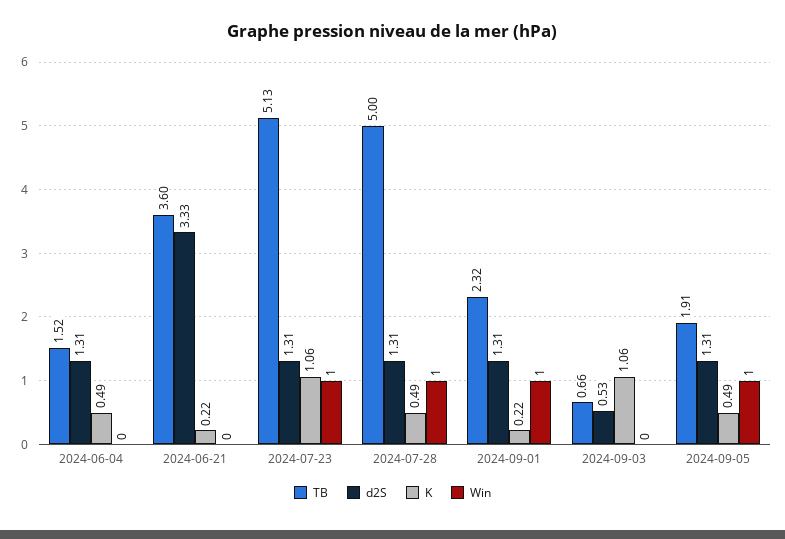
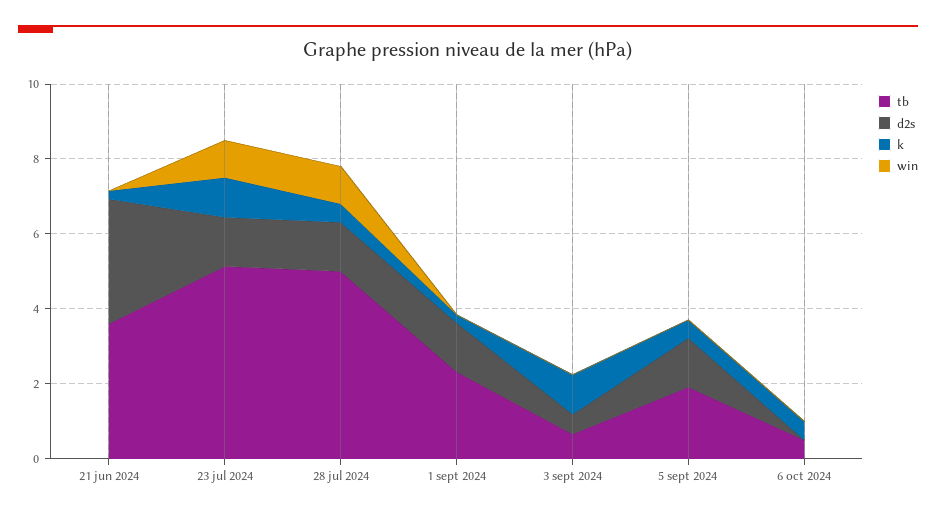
TB, 2024-06-04: 1.52 -> none
d2S, 2024-06-04: 1.31 -> none
K, 2024-06-04: 0.49 -> none
Win, 2024-06-04: 0 -> none
Win, 2024-09-01: 1 -> 0
Win, 2024-09-05: 1 -> 0
TB, 6 oct 2024: none -> 0.5
d2S, 6 oct 2024: none -> 0
K, 6 oct 2024: none -> 0.5
Win, 6 oct 2024: none -> 0

